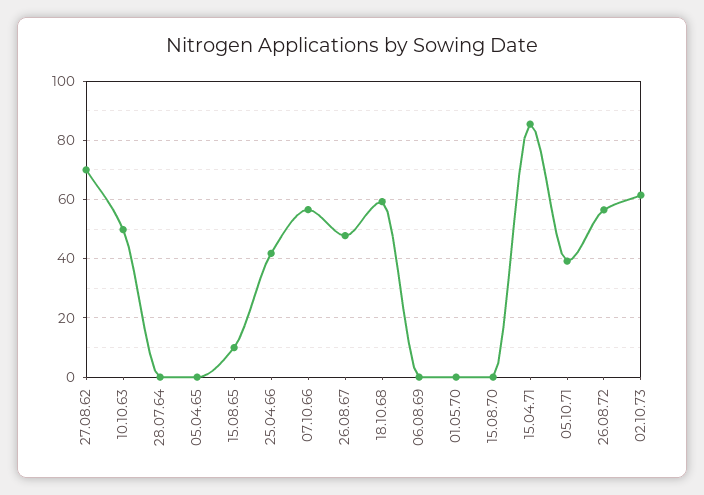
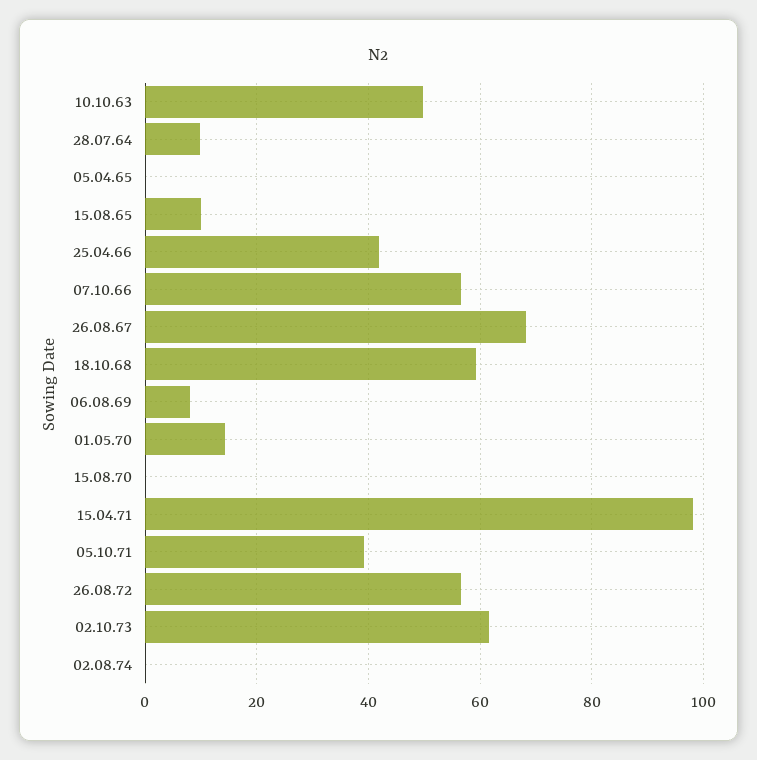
27.08.62: 70 -> none
28.07.64: 0 -> 10
26.08.67: 47.5 -> 68
06.08.69: 0 -> 8
01.05.70: 0 -> 14
15.04.71: 85 -> 98
02.08.74: none -> 0

